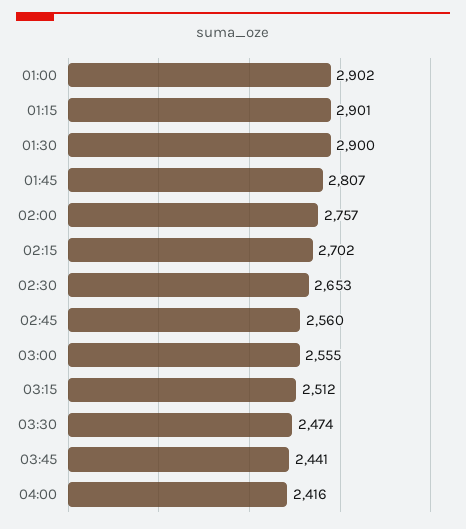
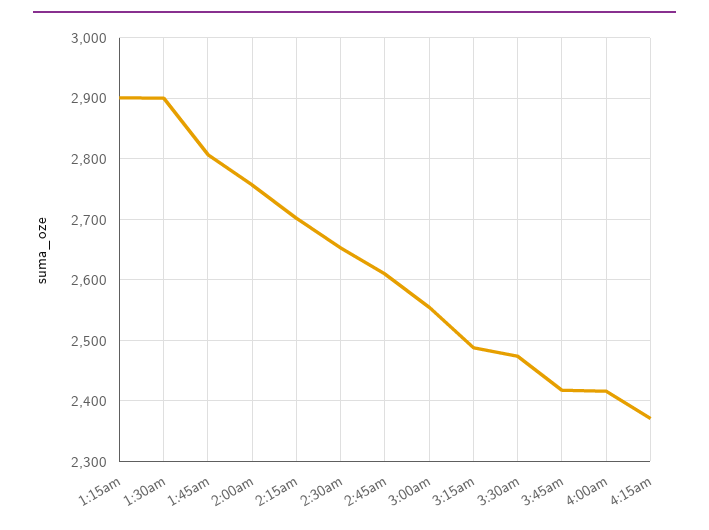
01:00: 2902 -> none
02:45: 2560 -> 2610
03:15: 2512 -> 2490
03:45: 2441 -> 2420
4:15am: none -> 2370

